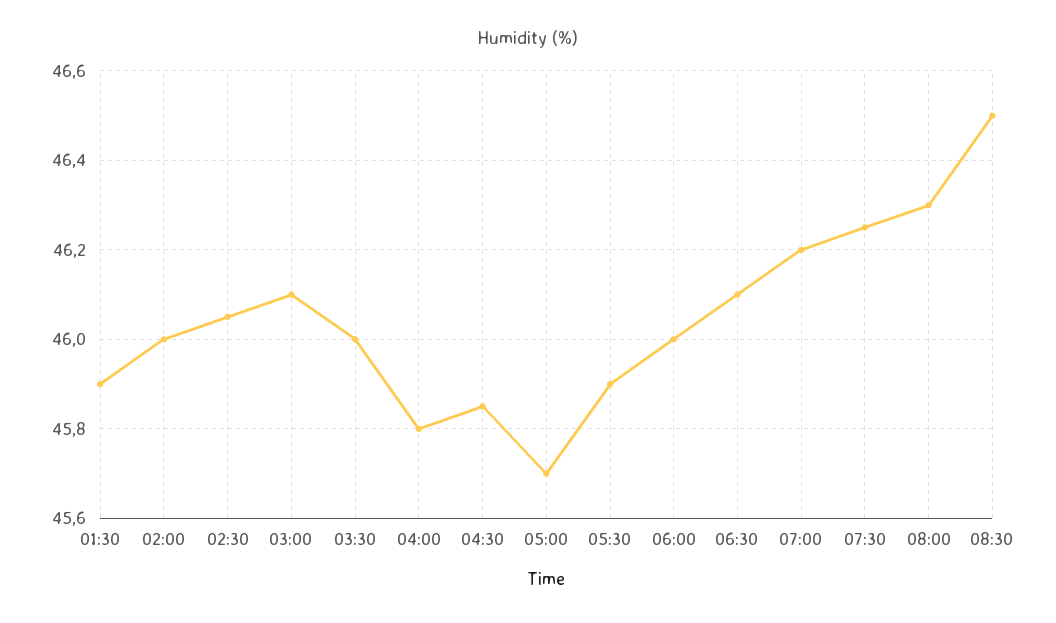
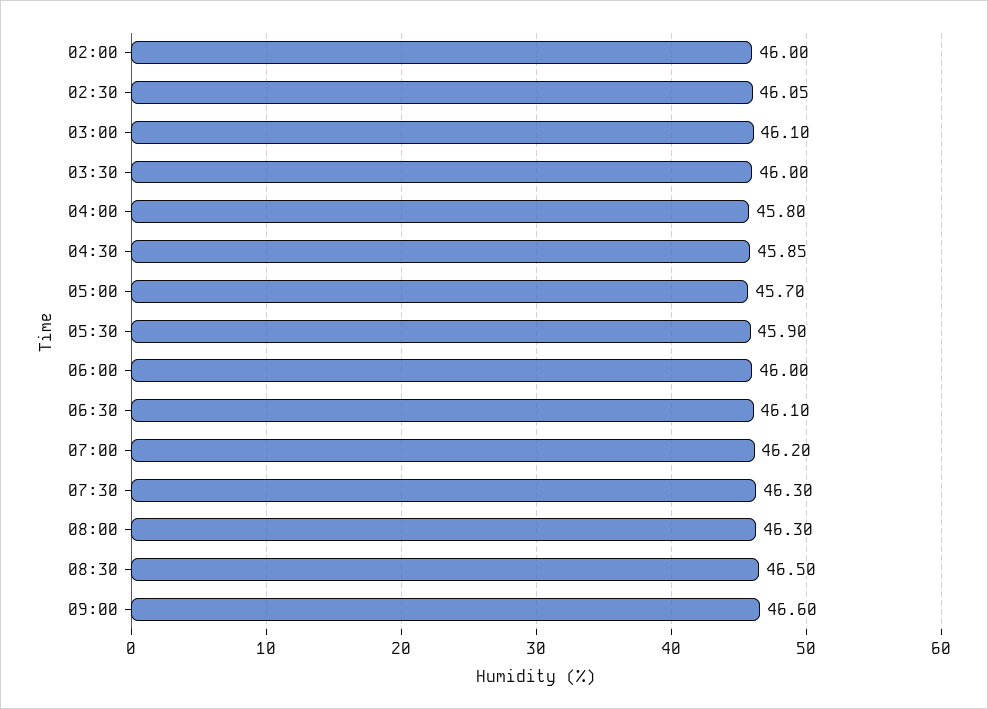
01:30: 45.9 -> none
07:30: 46.25 -> 46.3
09:00: none -> 46.6

